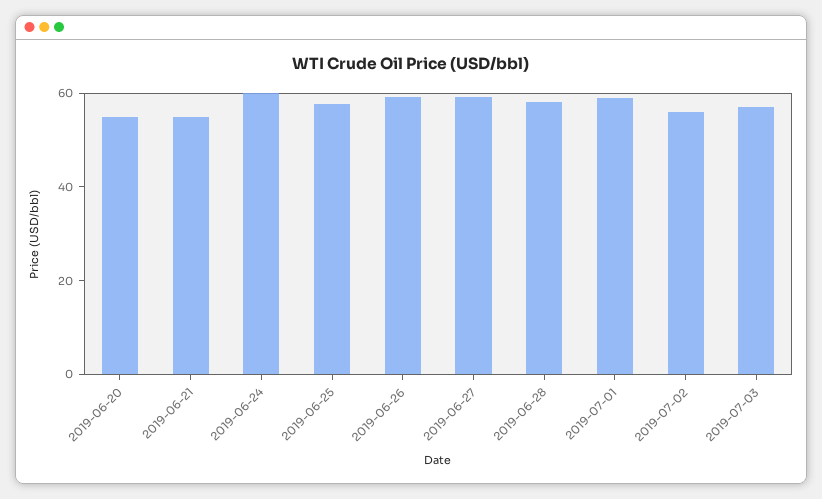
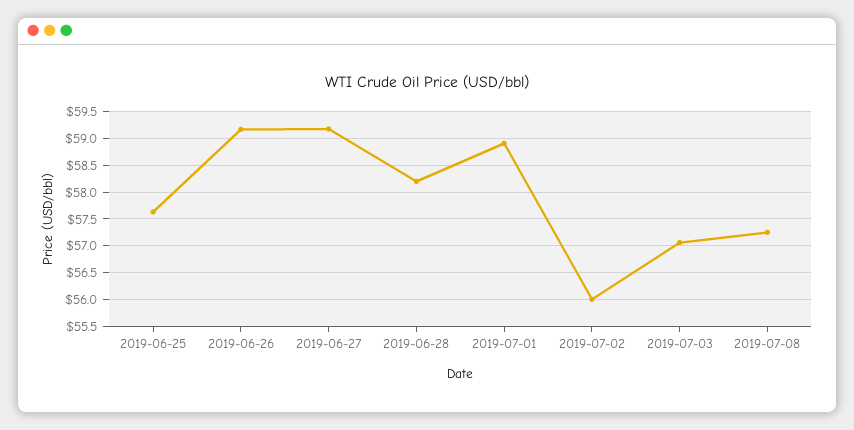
2019-06-20: 55 -> none
2019-06-21: 55 -> none
2019-06-24: 60 -> none
2019-07-08: none -> 57.25

